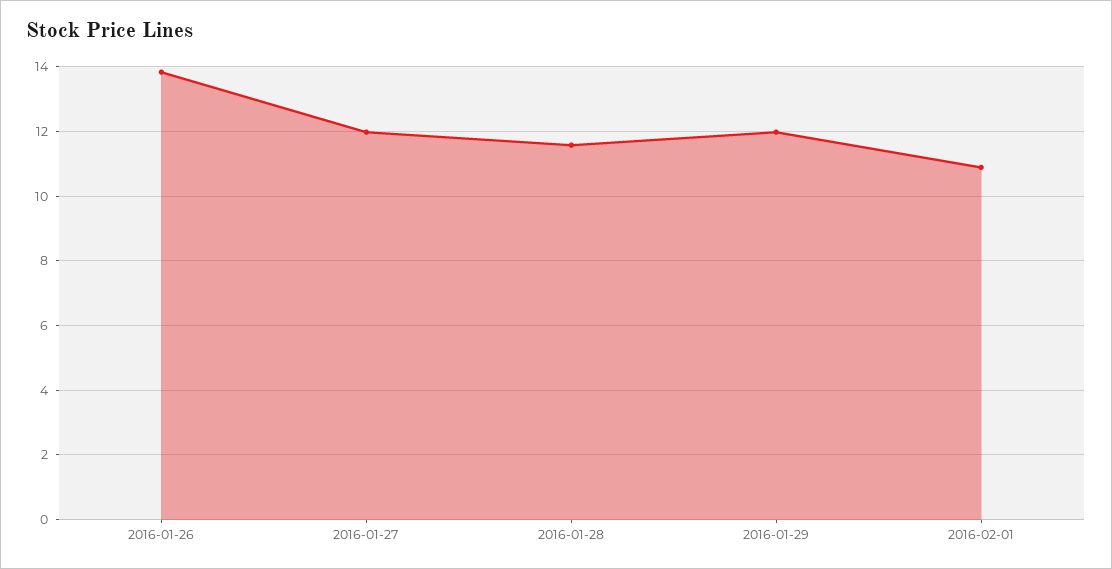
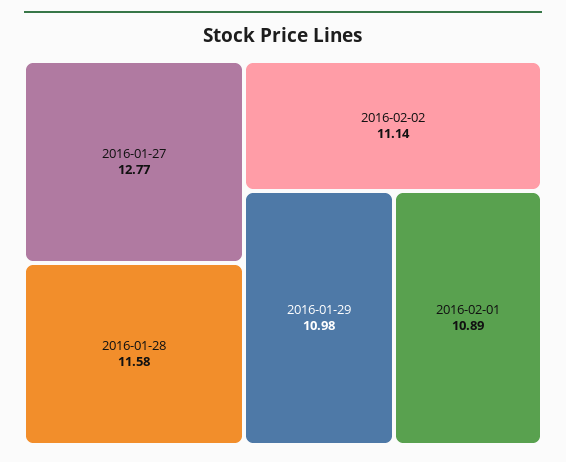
2016-01-26: 13.8 -> none
2016-01-27: 12 -> 12.77
2016-01-29: 12 -> 10.98
2016-02-02: none -> 11.14

